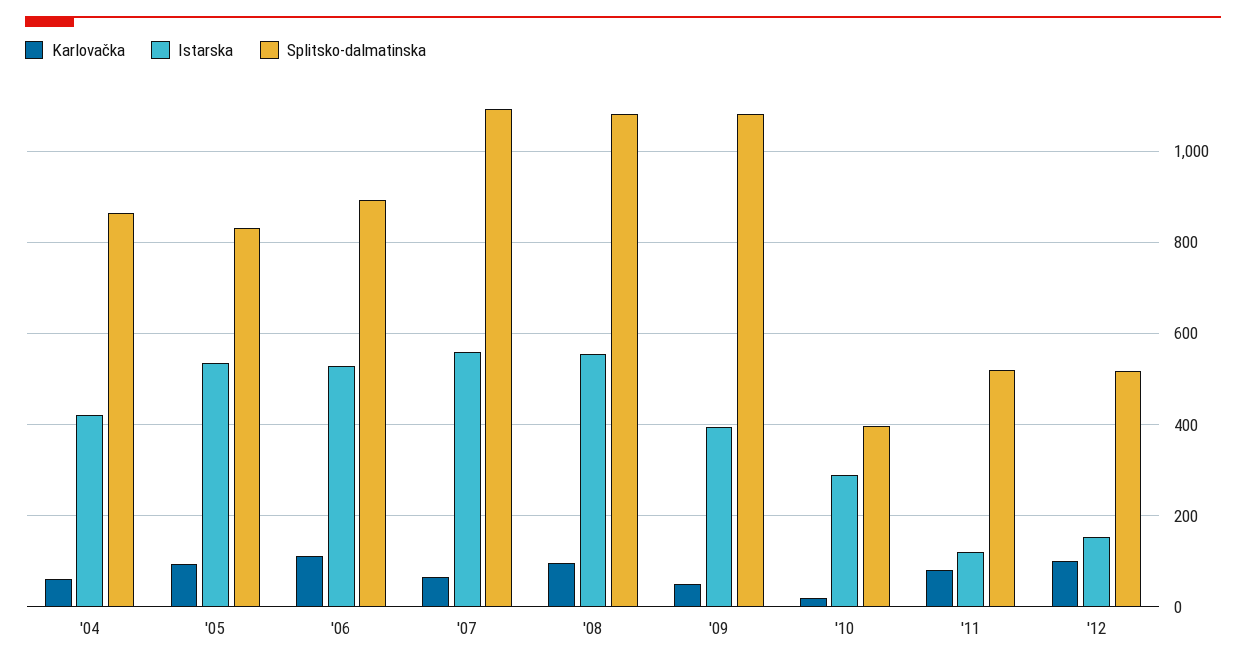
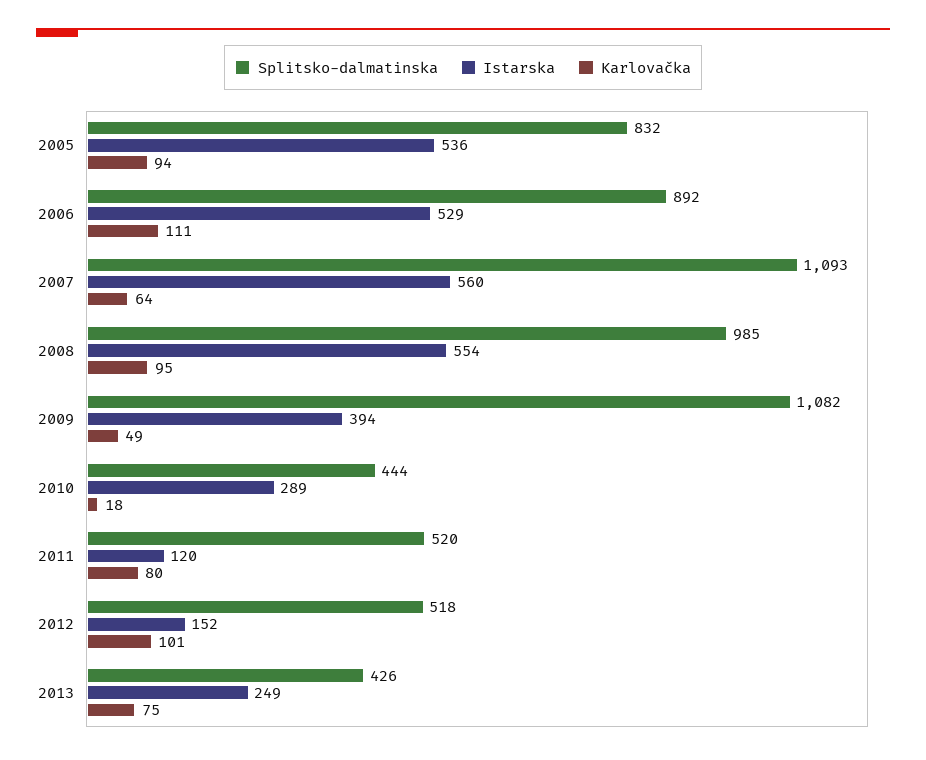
Karlovačka, '04: 60 -> none
Istarska, '04: 420 -> none
Splitsko-dalmatinska, '04: 860 -> none
Splitsko-dalmatinska, '08: 1080 -> 985
Splitsko-dalmatinska, '10: 400 -> 444
Splitsko-dalmatinska, 2013: none -> 426
Istarska, 2013: none -> 249
Karlovačka, 2013: none -> 75

